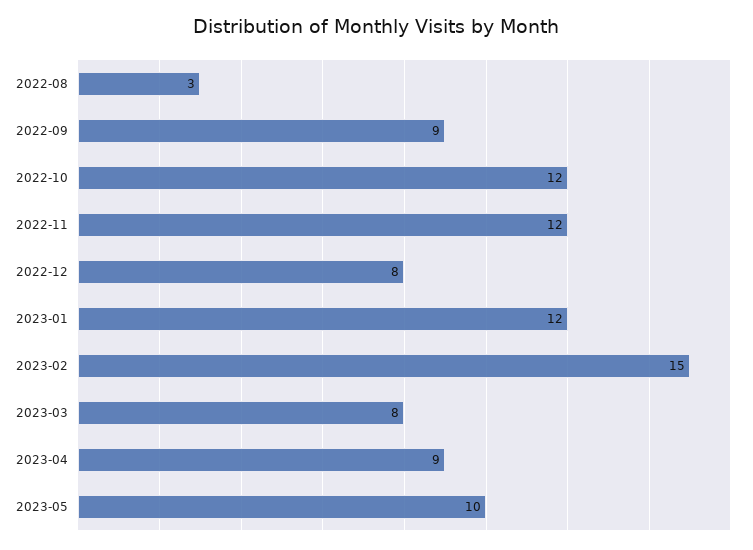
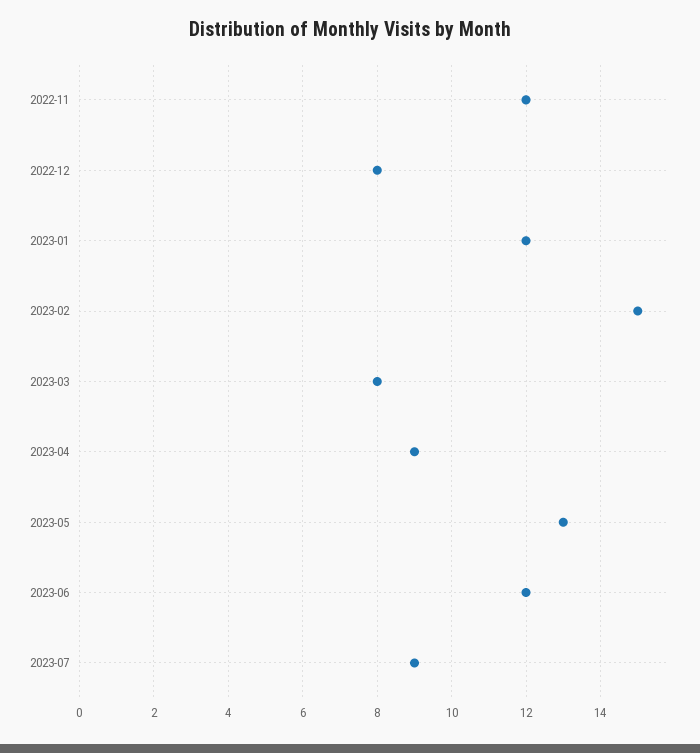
2022-08: 3 -> none
2022-09: 9 -> none
2022-10: 12 -> none
2023-05: 10 -> 13
2023-06: none -> 12
2023-07: none -> 9

